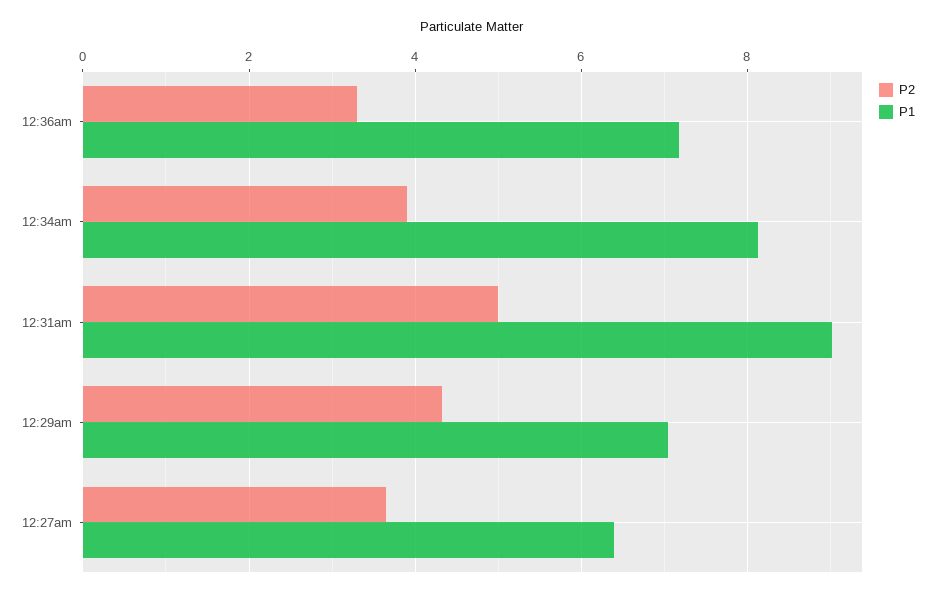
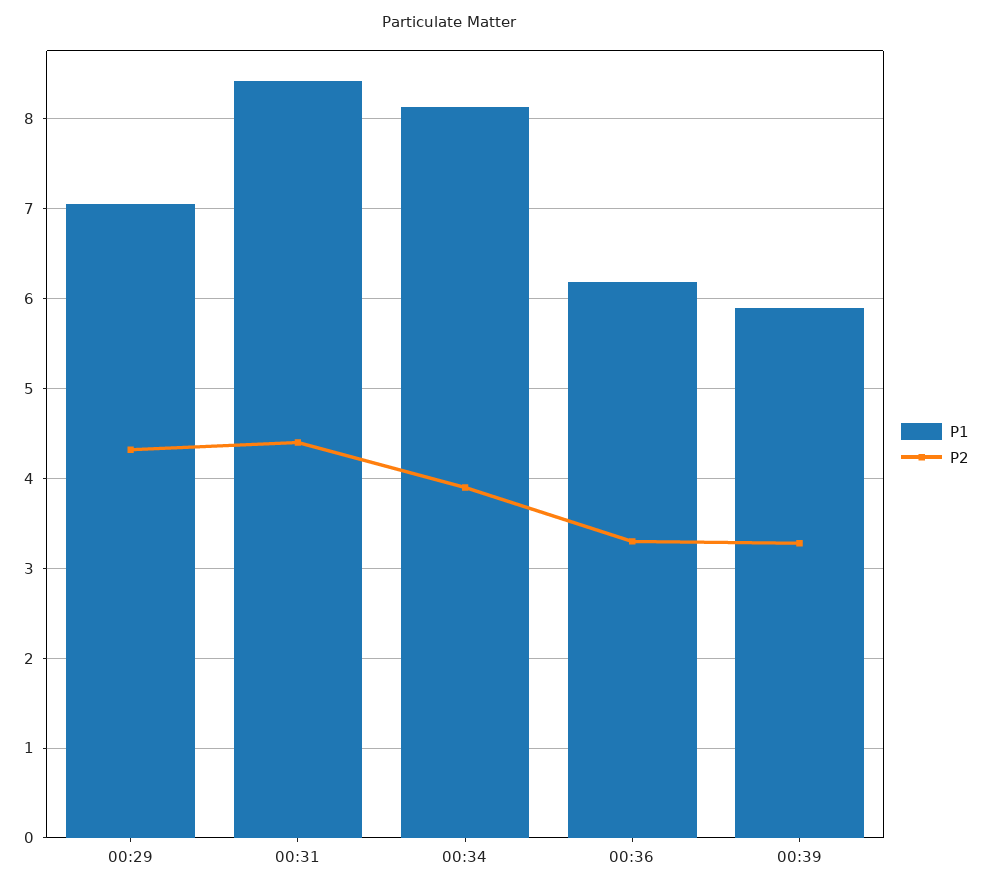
P1, 12:36am: 7.2 -> 6.2
P2, 12:31am: 5 -> 4.4
P1, 12:31am: 9 -> 8.4
P2, 12:27am: 3.6 -> none
P1, 12:27am: 6.4 -> none
P1, 00:39: none -> 5.9
P2, 00:39: none -> 3.3

